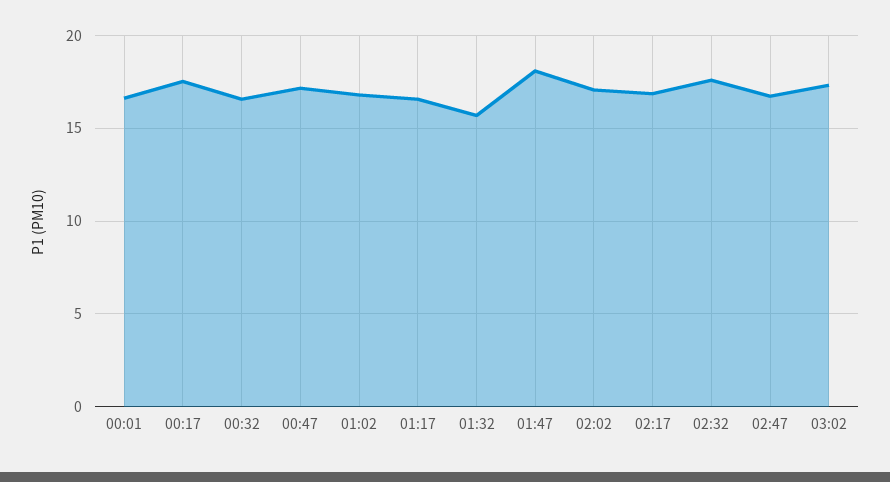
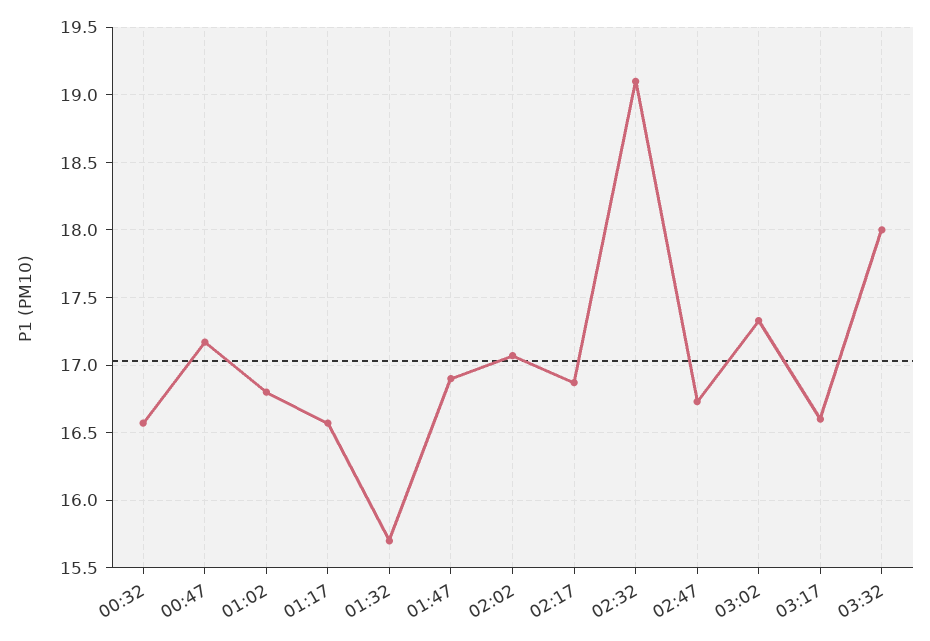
00:01: 16.5 -> none
00:17: 17.5 -> none
01:47: 18 -> 16.9
02:32: 17.5 -> 19.1
03:17: none -> 16.6
03:32: none -> 18

